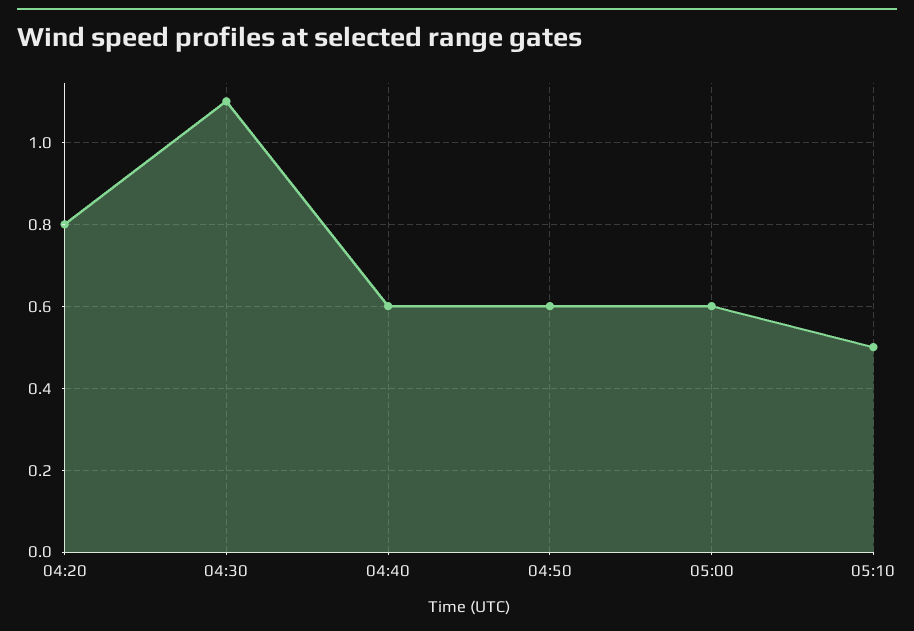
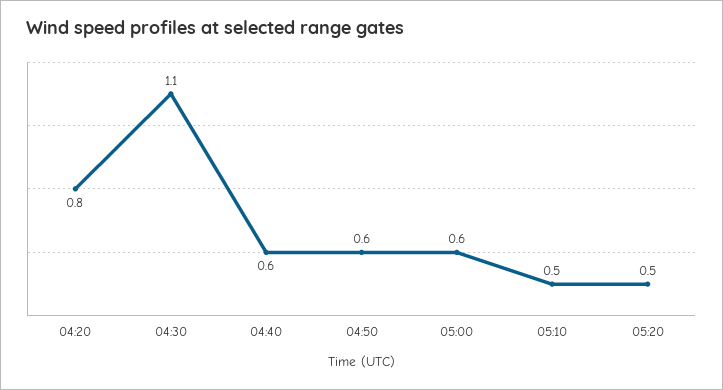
05:20: none -> 0.5

